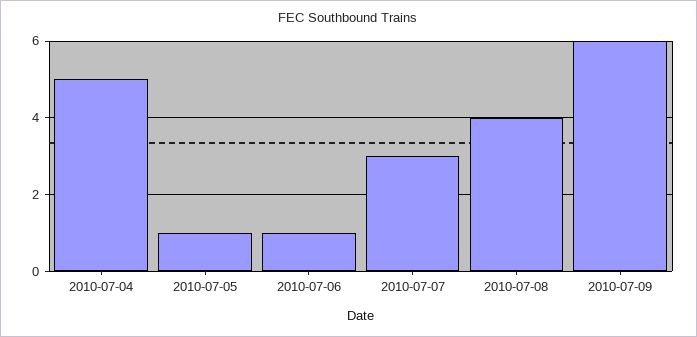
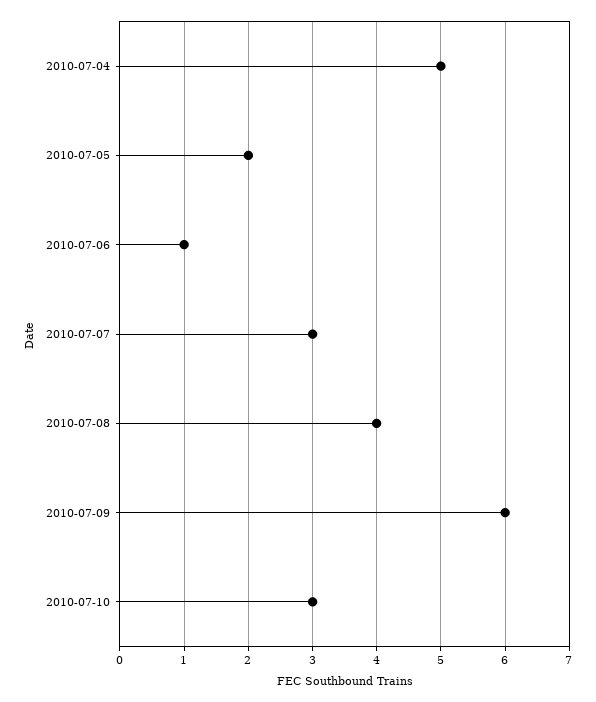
2010-07-05: 1 -> 2
2010-07-10: none -> 3

